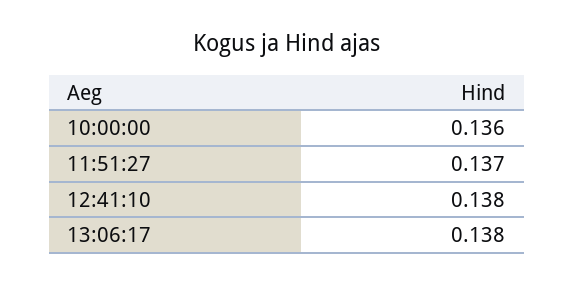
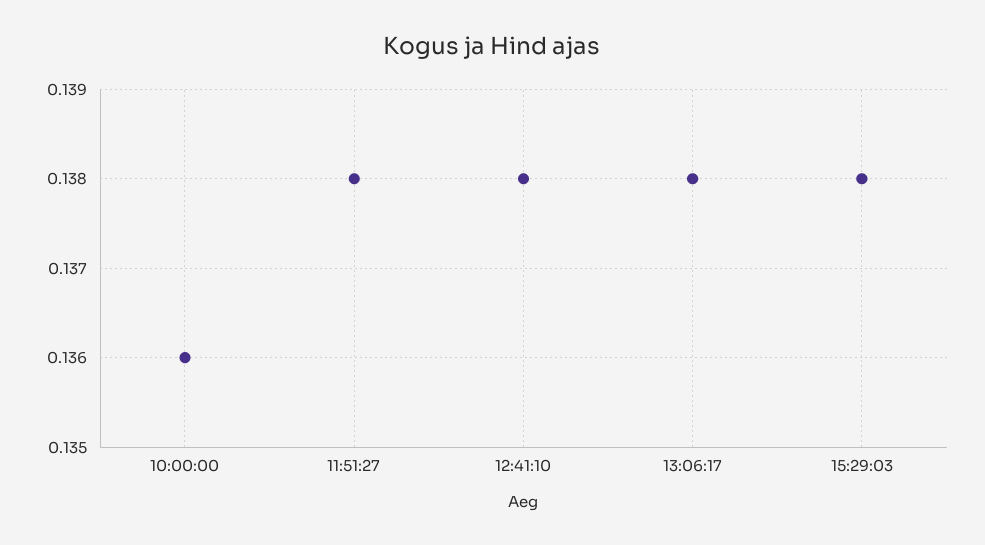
11:51:27: 0.137 -> 0.138
15:29:03: none -> 0.138

